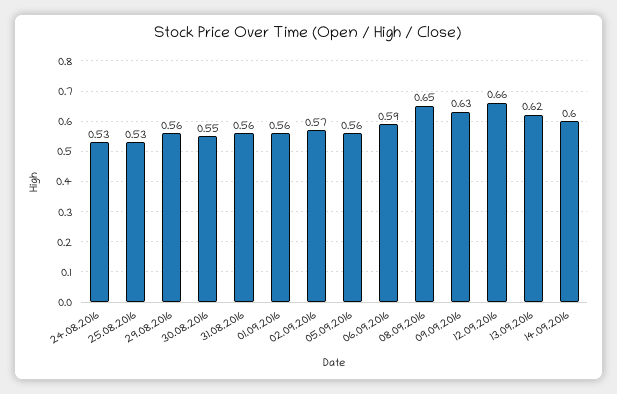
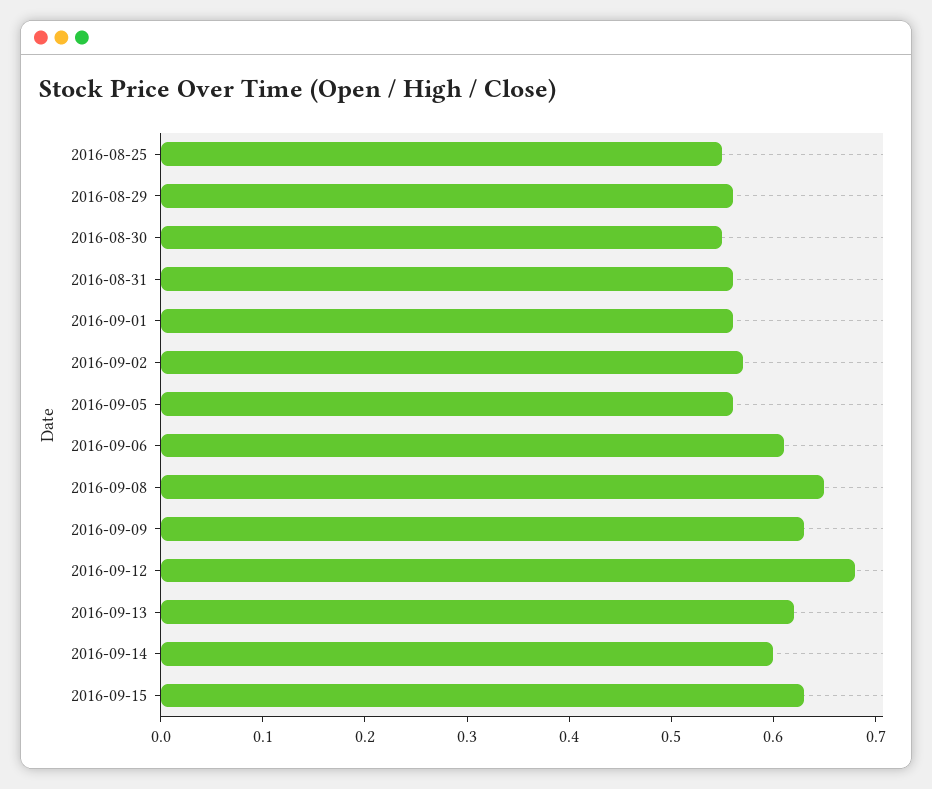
24.08.2016: 0.53 -> none
25.08.2016: 0.53 -> 0.55
06.09.2016: 0.59 -> 0.61
12.09.2016: 0.66 -> 0.68
2016-09-15: none -> 0.63

